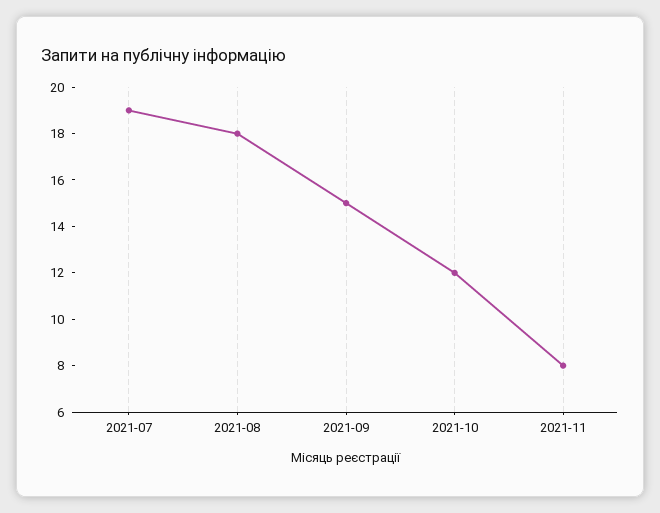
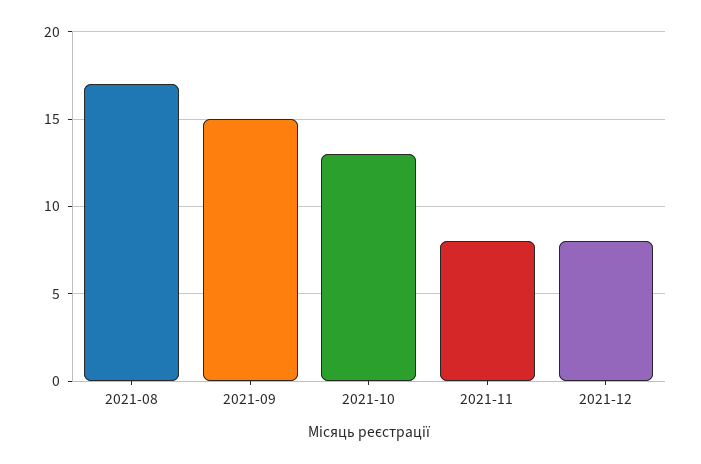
2021-07: 19 -> none
2021-08: 18 -> 17
2021-10: 12 -> 13
2021-12: none -> 8

